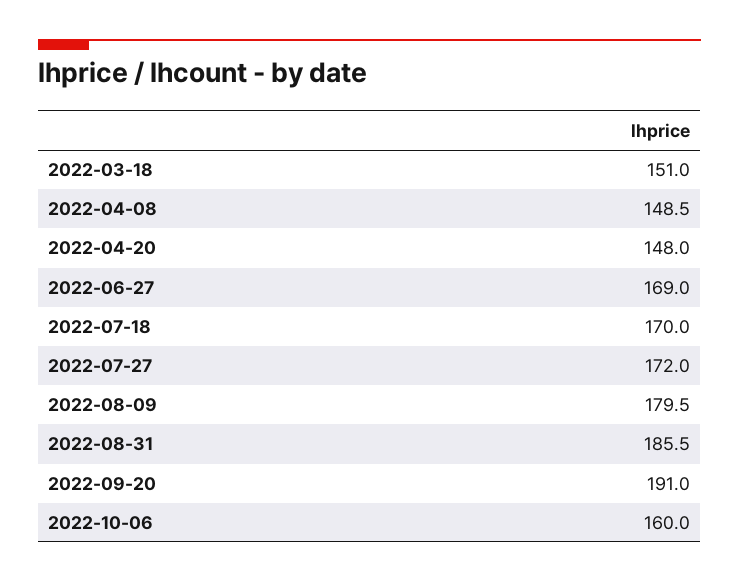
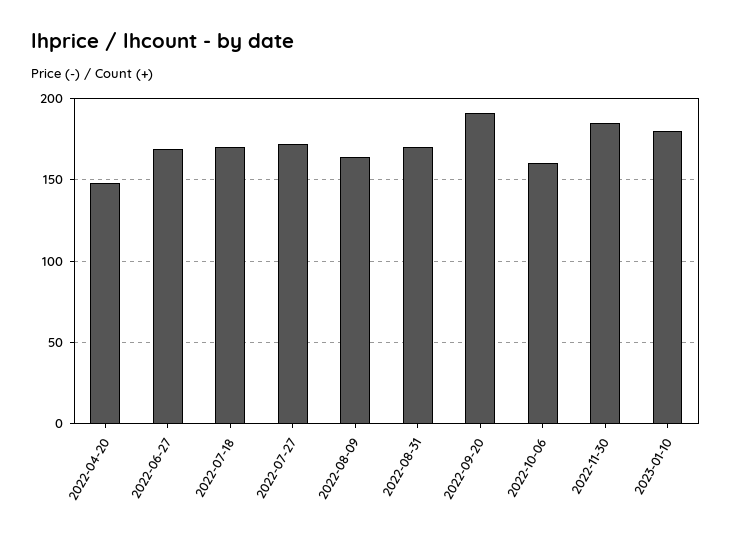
2022-03-18: 151 -> none
2022-04-08: 148.5 -> none
2022-08-09: 179.5 -> 165
2022-08-31: 185.5 -> 170
2022-11-30: none -> 185
2023-01-10: none -> 180

